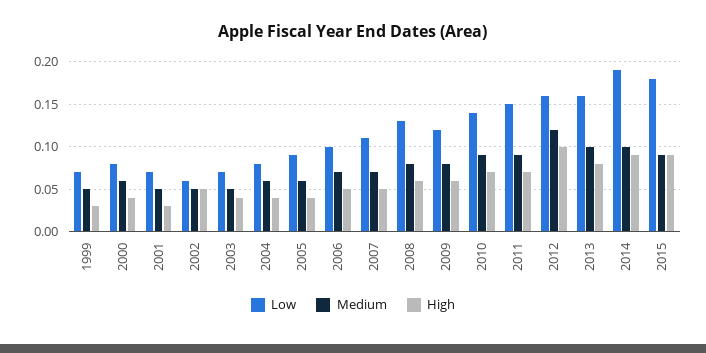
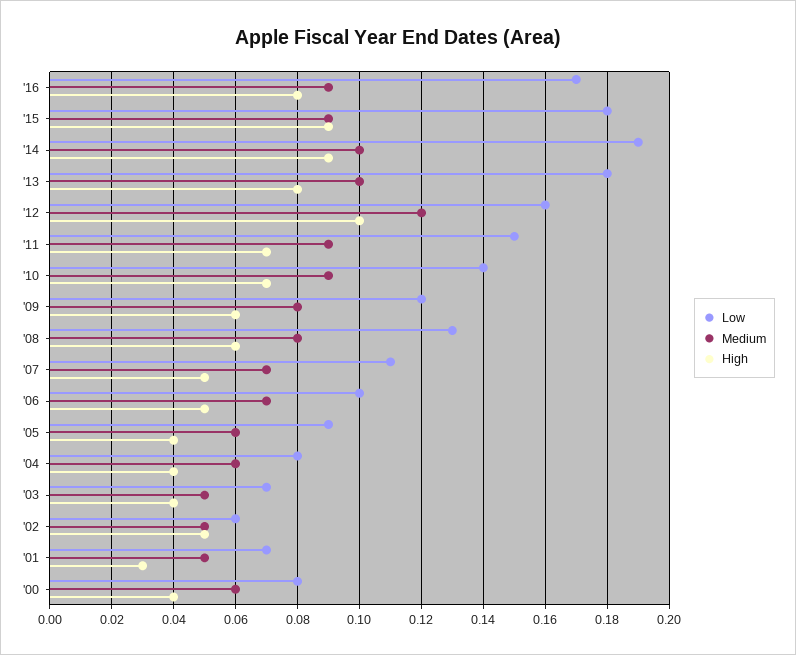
Low, 1999: 0.07 -> none
Medium, 1999: 0.05 -> none
High, 1999: 0.03 -> none
Low, 2013: 0.16 -> 0.18
Low, '16: none -> 0.17
Medium, '16: none -> 0.09
High, '16: none -> 0.08

